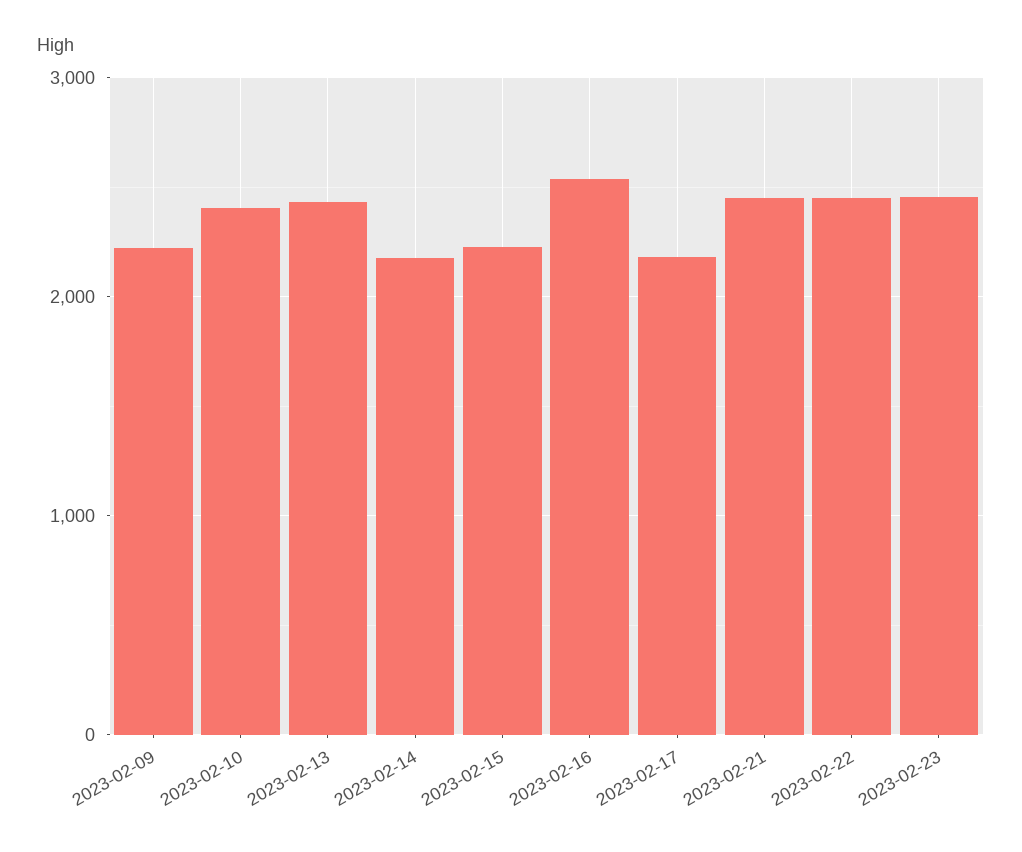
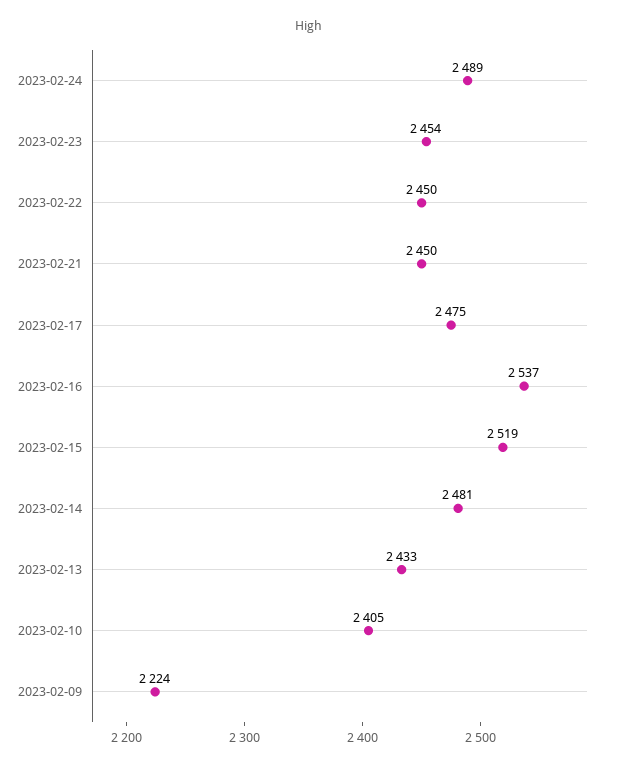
2023-02-14: 2200 -> 2481
2023-02-15: 2200 -> 2519
2023-02-17: 2200 -> 2475
2023-02-24: none -> 2489

